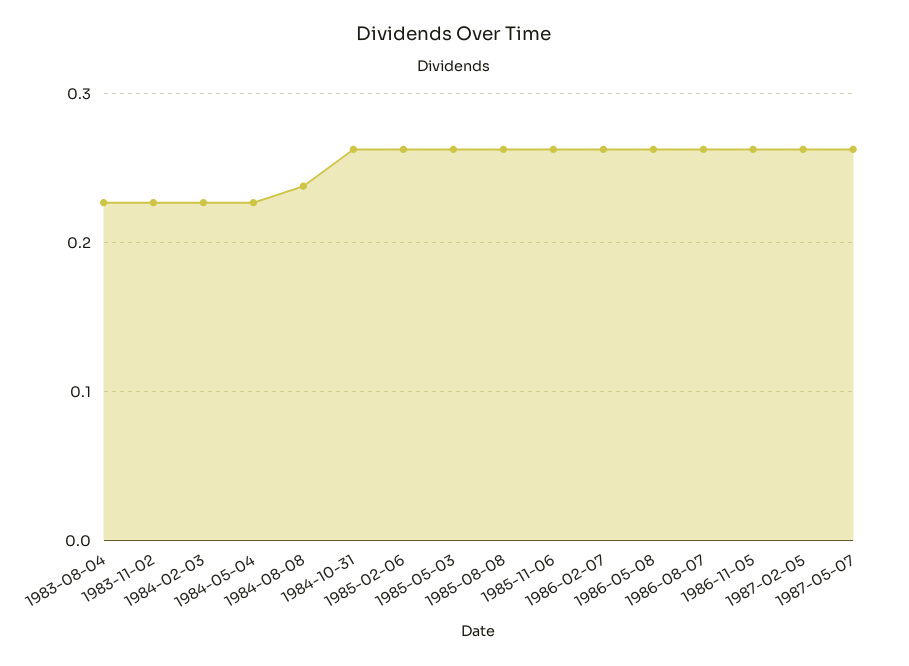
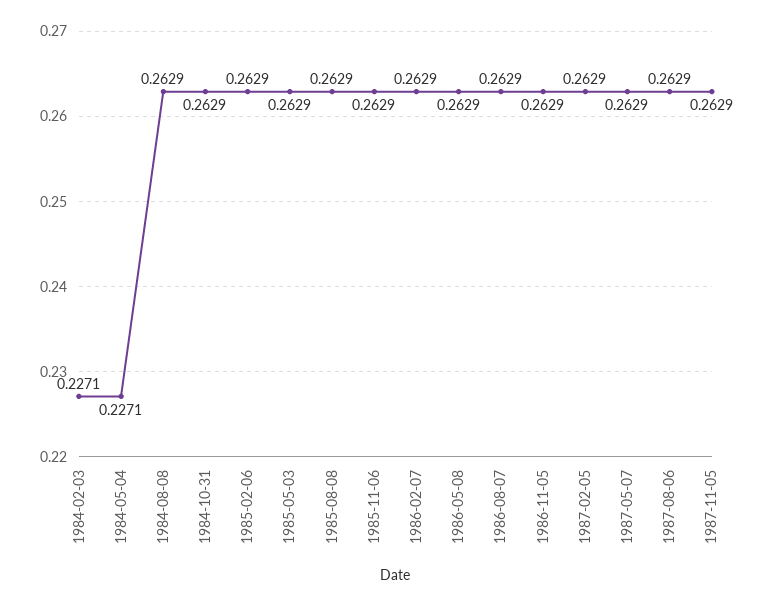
1983-08-04: 0.23 -> none
1983-11-02: 0.23 -> none
1984-08-08: 0.24 -> 0.2629
1987-08-06: none -> 0.2629
1987-11-05: none -> 0.2629

